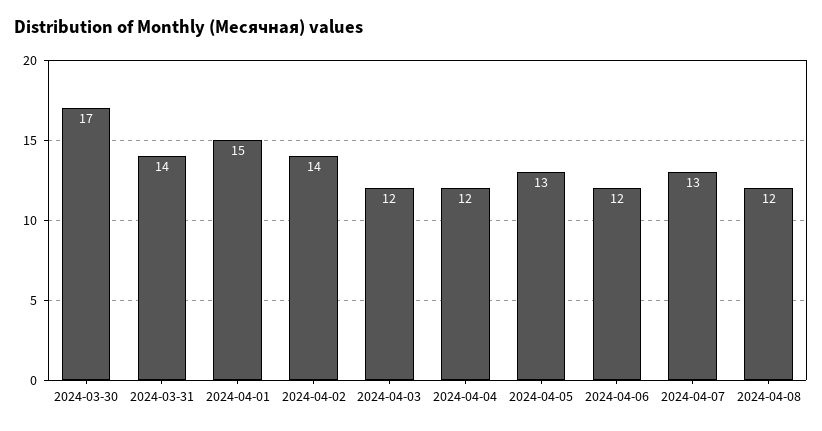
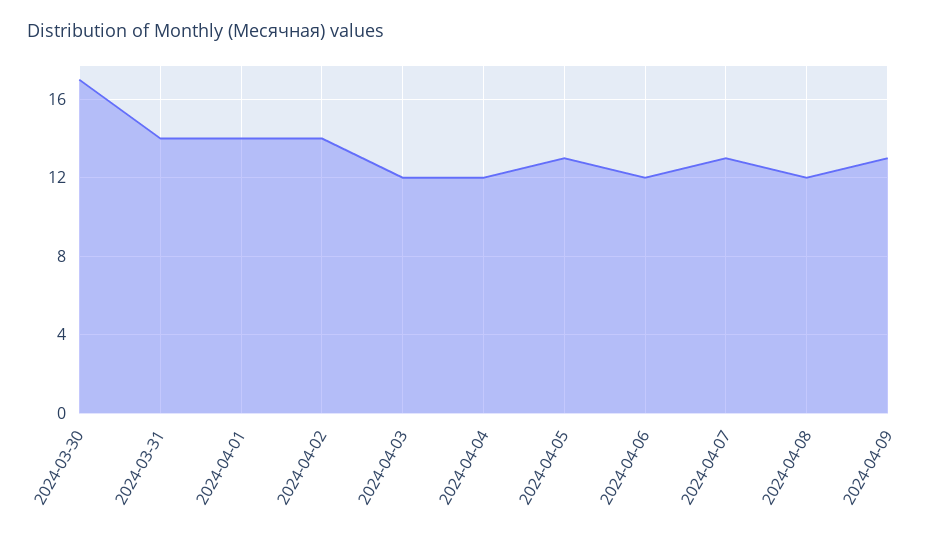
2024-04-01: 15 -> 14
2024-04-09: none -> 13

